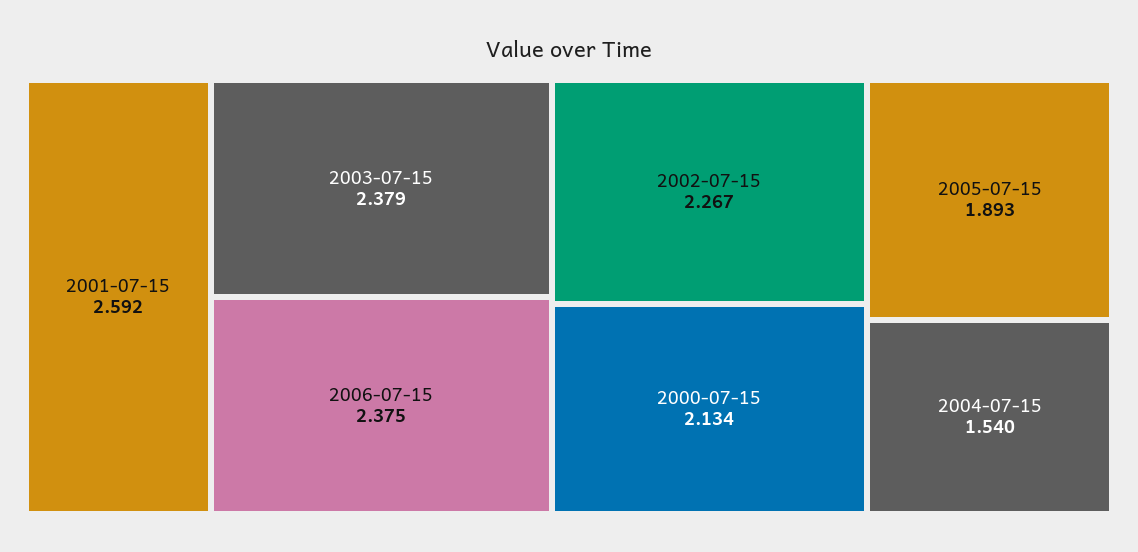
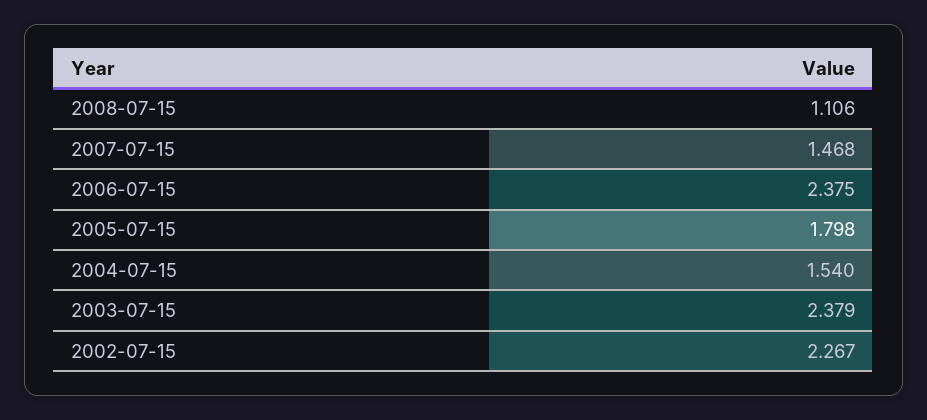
2001-07-15: 2.592 -> none
2000-07-15: 2.134 -> none
2005-07-15: 1.893 -> 1.798
2008-07-15: none -> 1.106
2007-07-15: none -> 1.468

